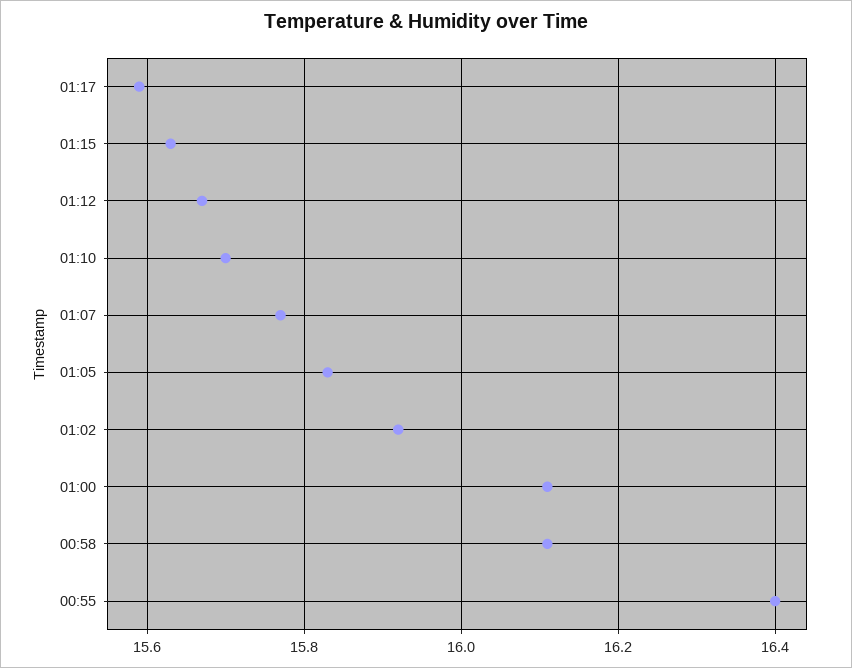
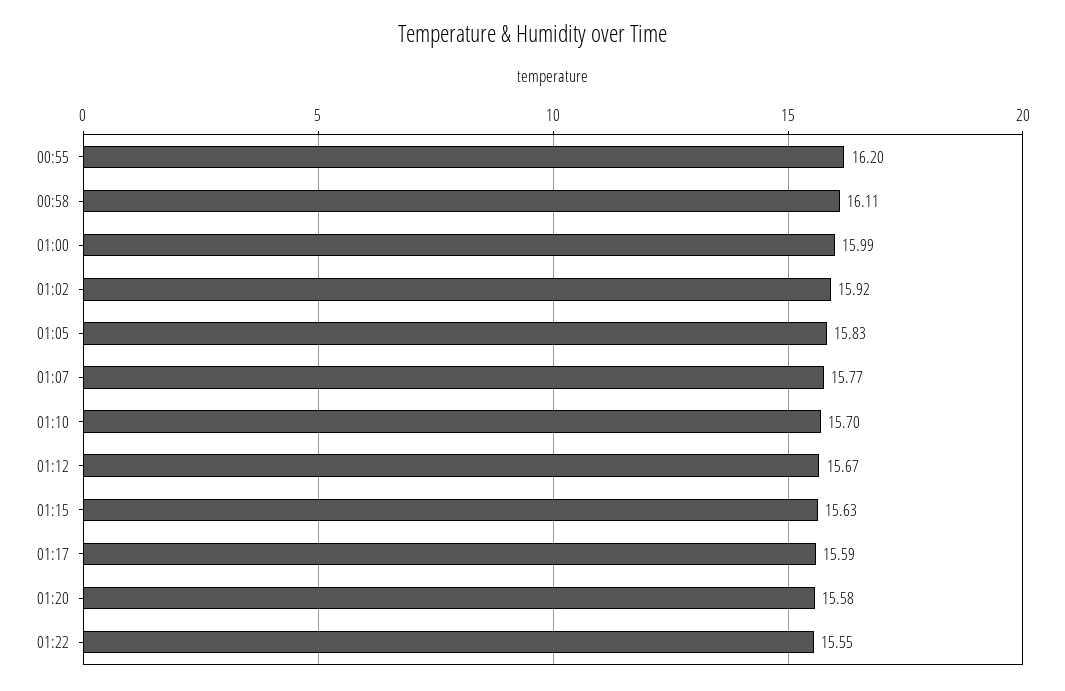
01:00: 16.1 -> 15.99
00:55: 16.4 -> 16.2
01:20: none -> 15.58
01:22: none -> 15.55

